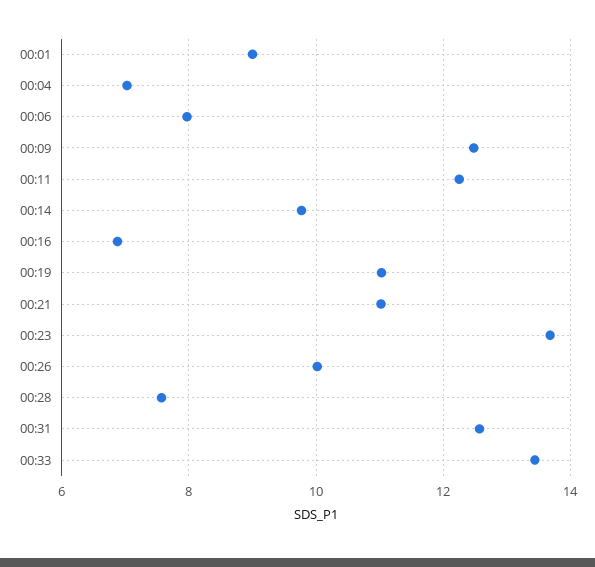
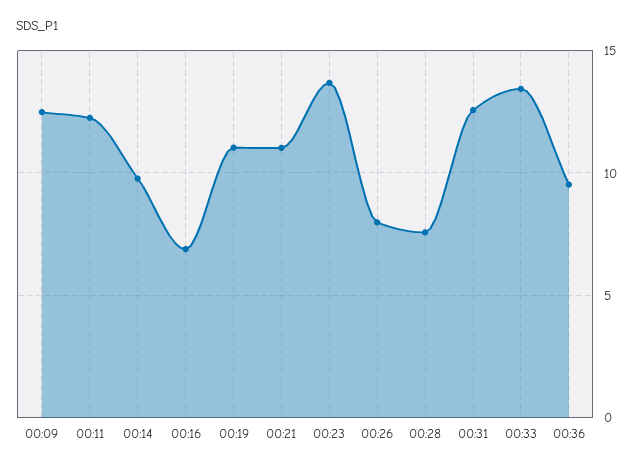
00:01: 9 -> none
00:04: 7 -> none
00:06: 8 -> none
00:26: 10 -> 8
00:36: none -> 9.5

